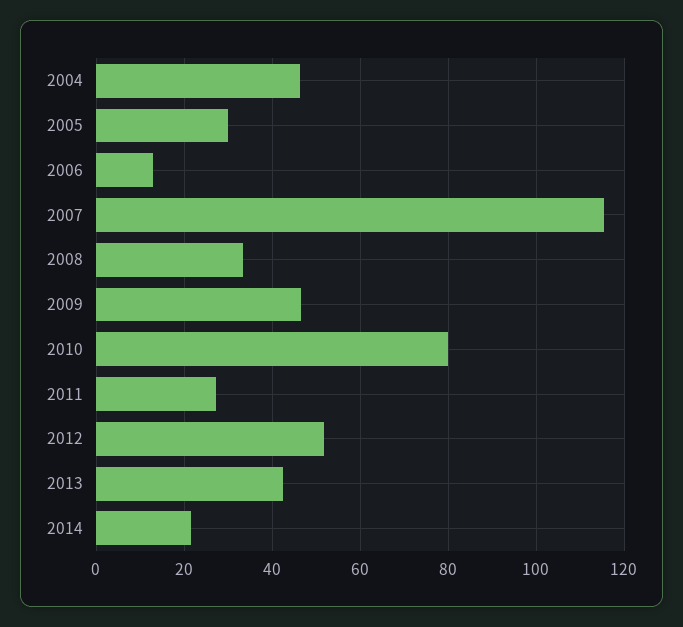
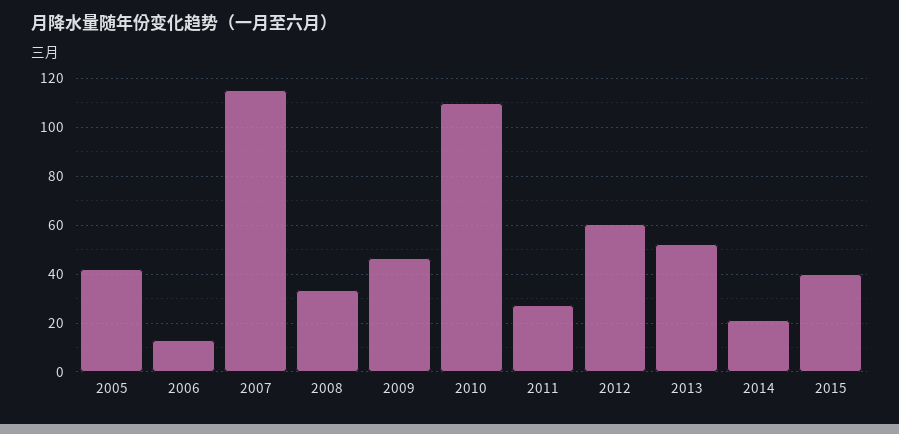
2004: 46 -> none
2005: 30 -> 42.5
2010: 80 -> 110
2012: 52 -> 60
2013: 42 -> 52.5
2015: none -> 40

